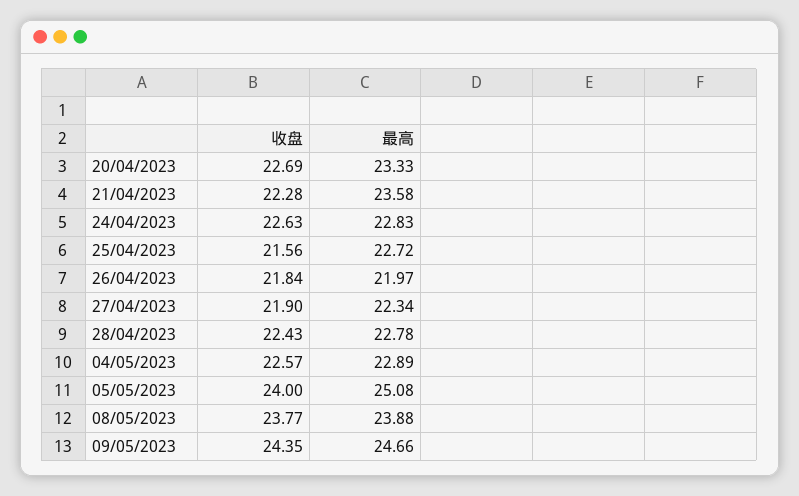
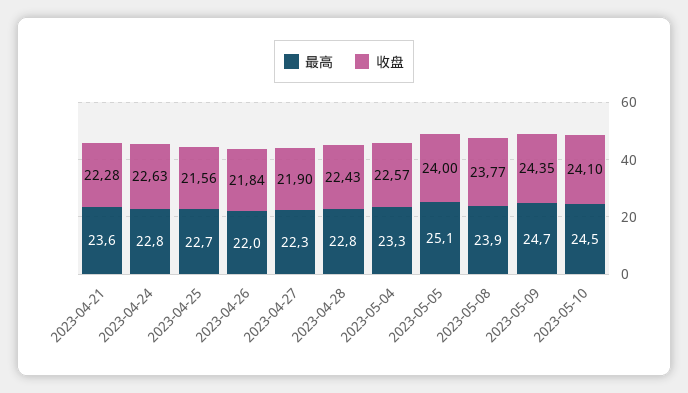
收盘, 20/04/2023: 22.69 -> none
最高, 20/04/2023: 23.33 -> none
最高, 04/05/2023: 22.89 -> 23.3
最高, 2023-05-10: none -> 24.5
收盘, 2023-05-10: none -> 24.1

